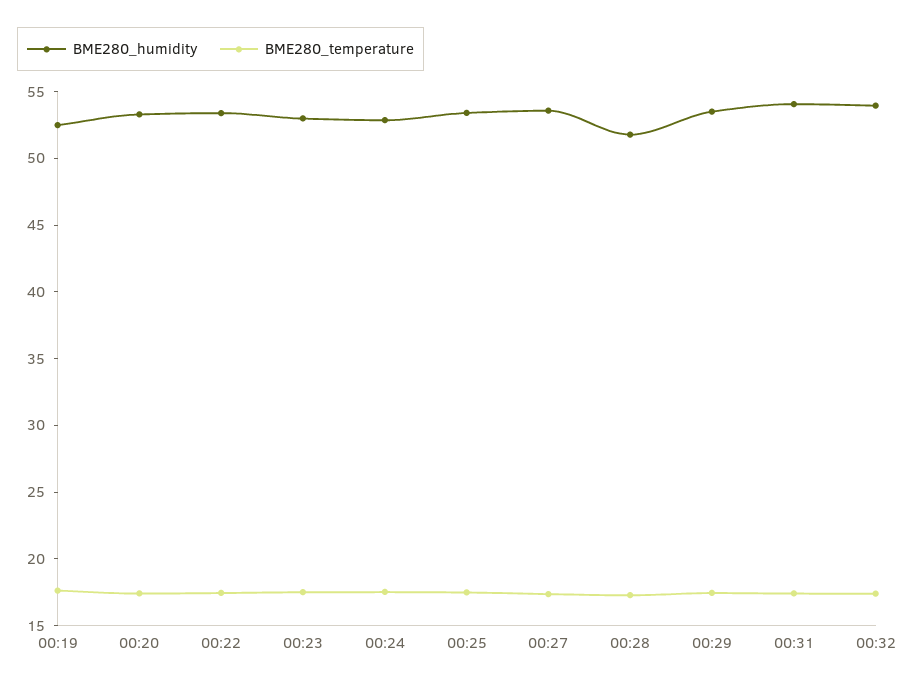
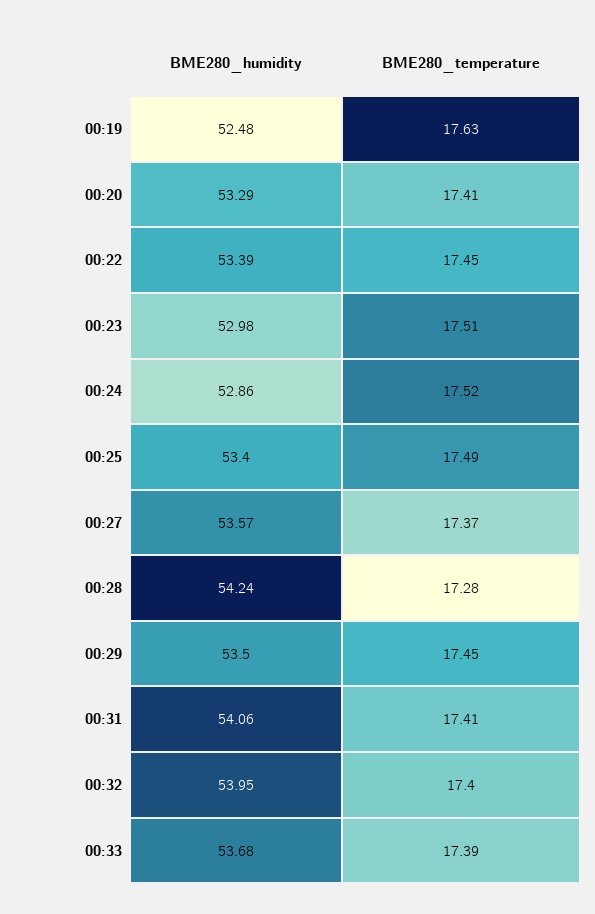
BME280_humidity, 00:28: 52 -> 54.24
BME280_humidity, 00:33: none -> 53.68
BME280_temperature, 00:33: none -> 17.39

